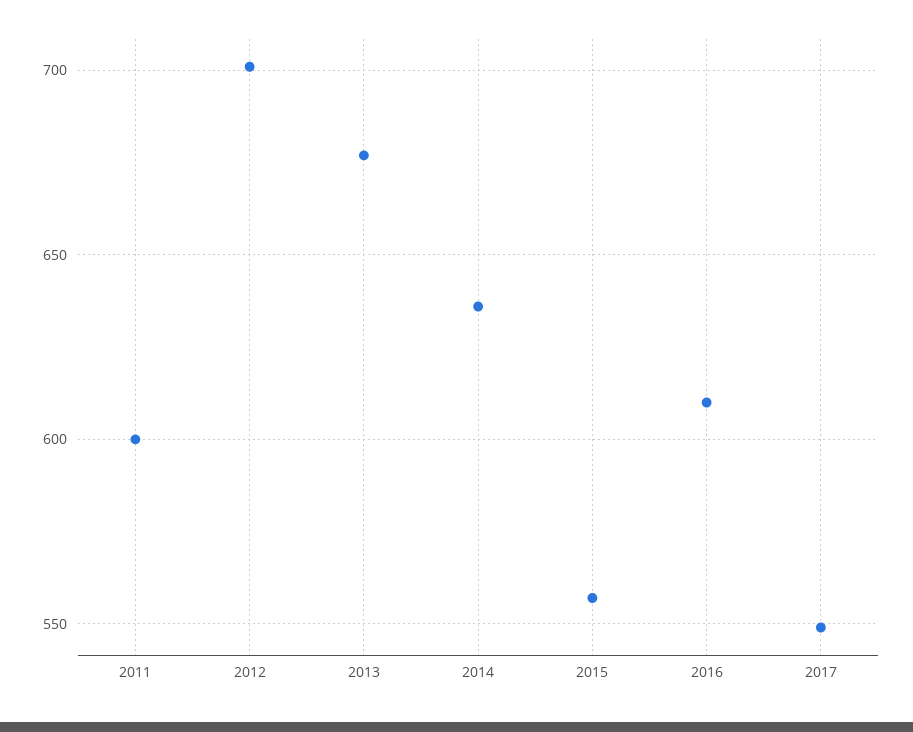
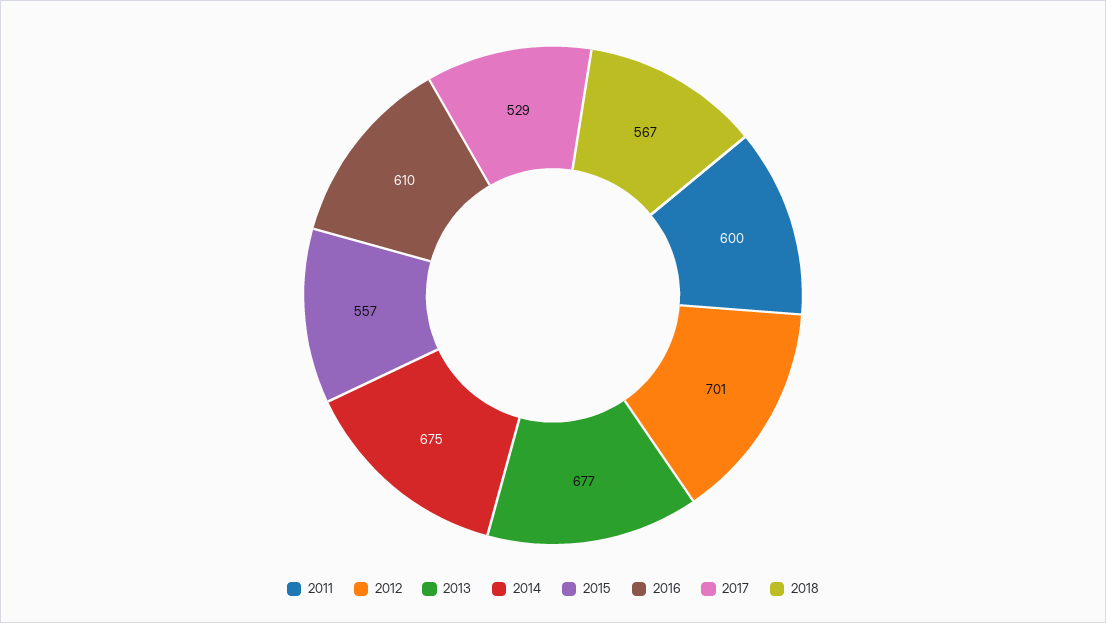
2014: 635 -> 675
2017: 550 -> 529
2018: none -> 567

